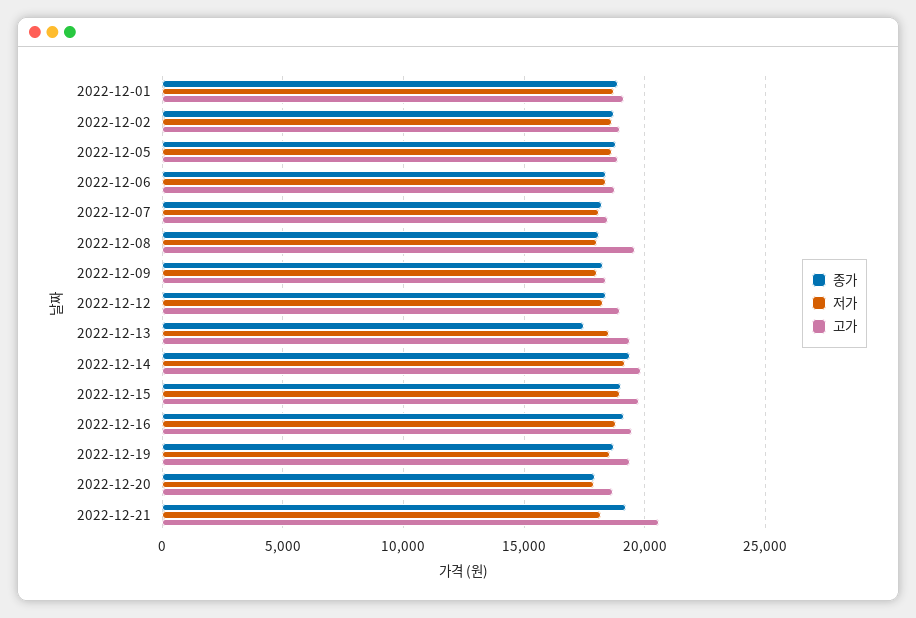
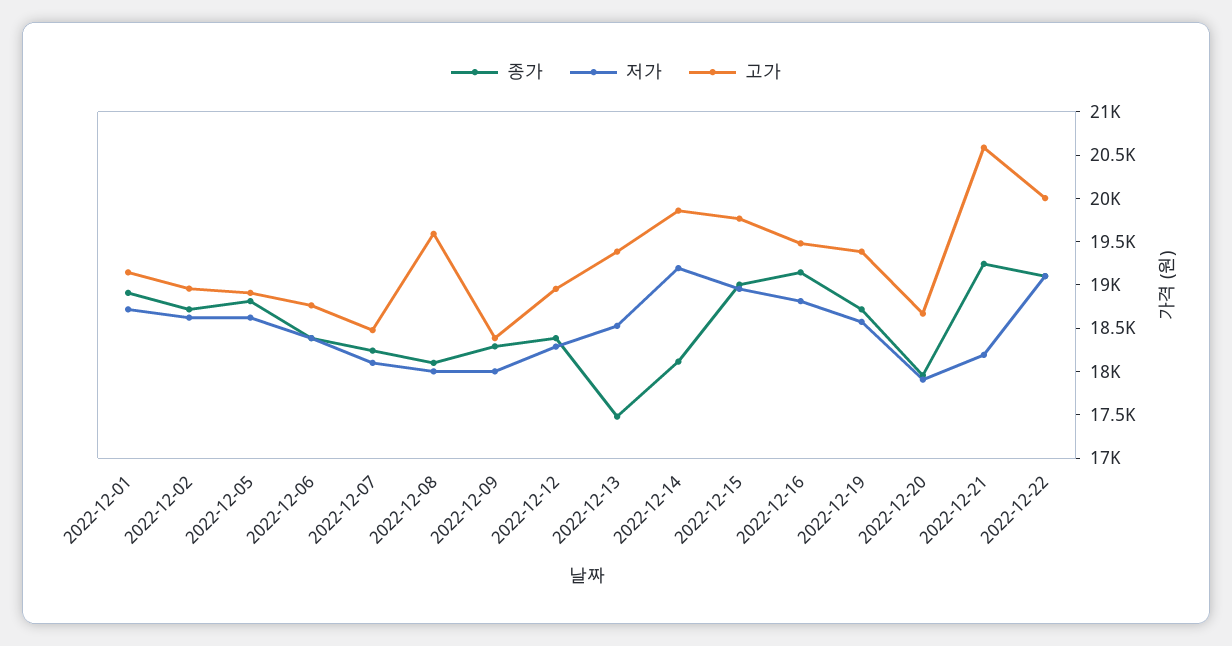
종가, 2022-12-14: 19500 -> 18100
종가, 2022-12-22: none -> 19100
저가, 2022-12-22: none -> 19100
고가, 2022-12-22: none -> 20000

